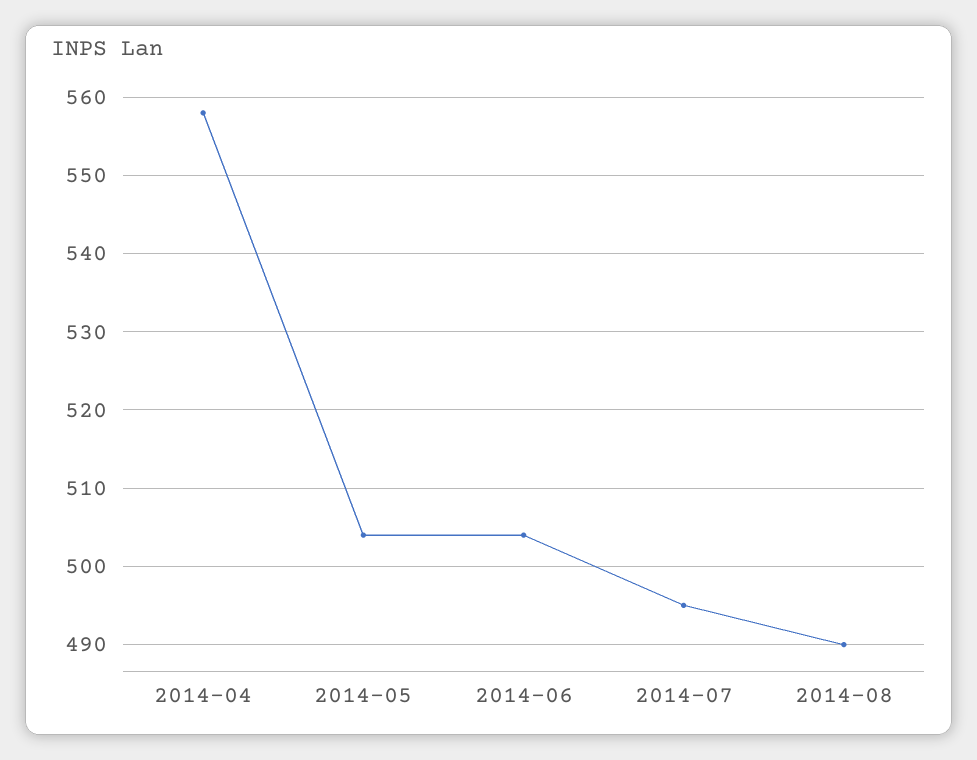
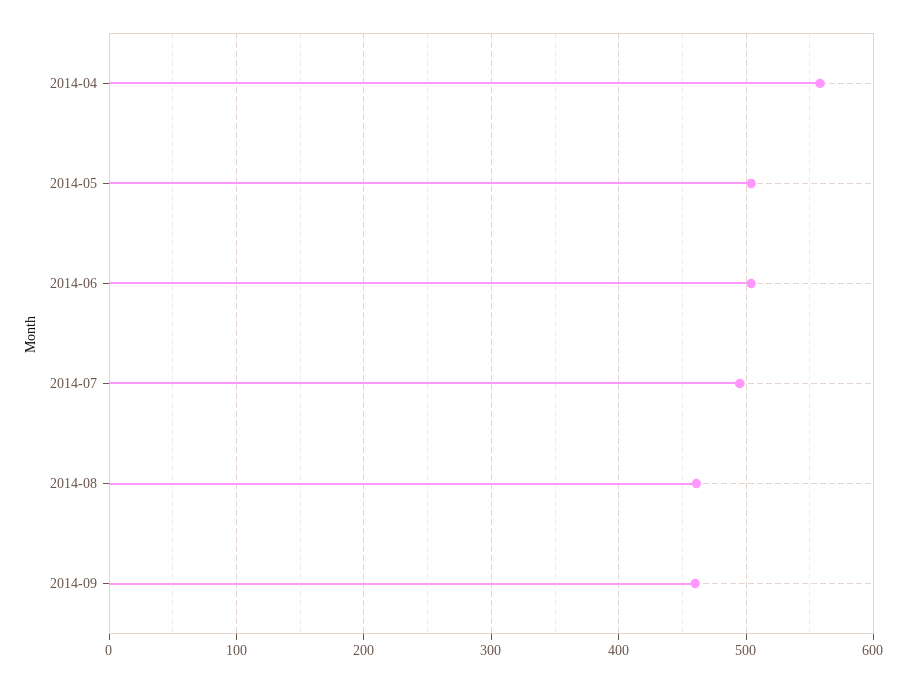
2014-08: 490 -> 460
2014-09: none -> 460

